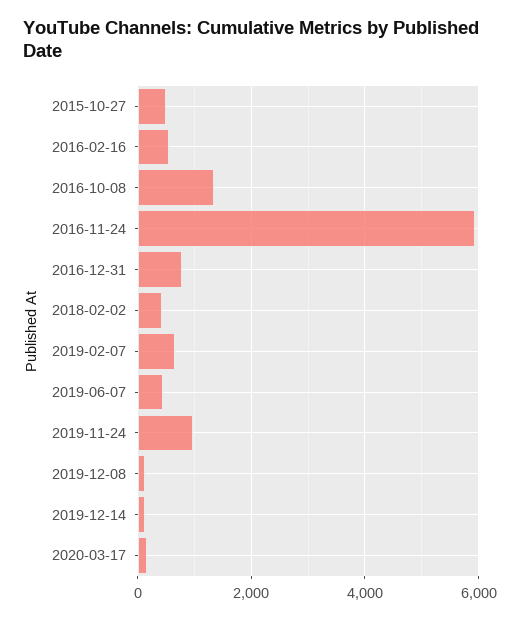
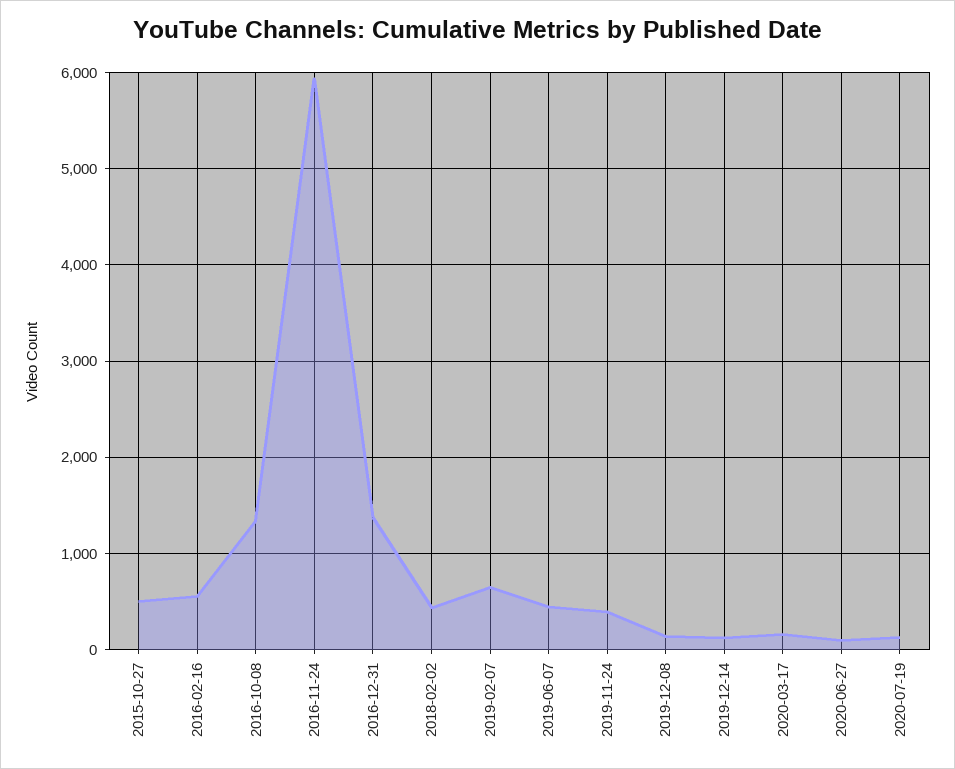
2016-12-31: 800 -> 1400
2019-11-24: 1000 -> 400
2020-06-27: none -> 100
2020-07-19: none -> 100

